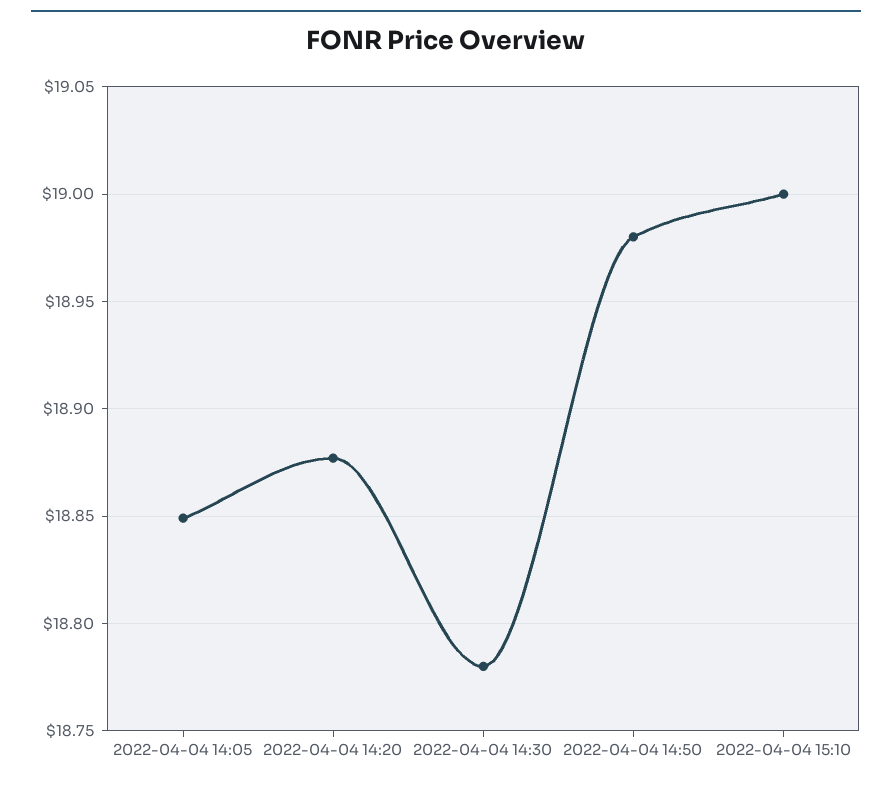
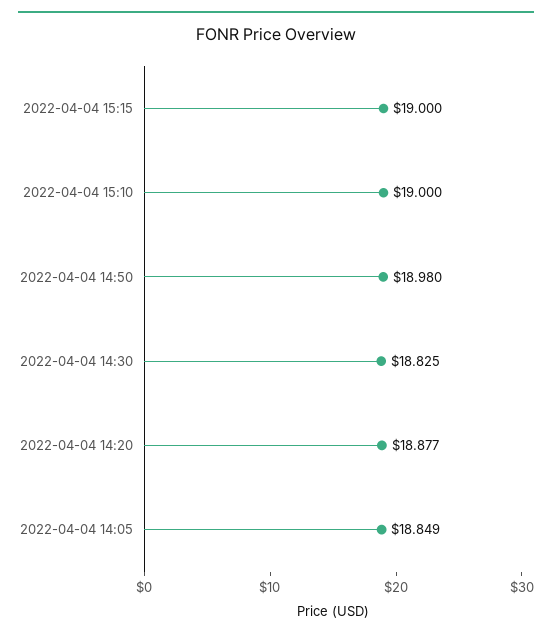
2022-04-04 14:30: 18.78 -> 18.825
2022-04-04 15:15: none -> 19

